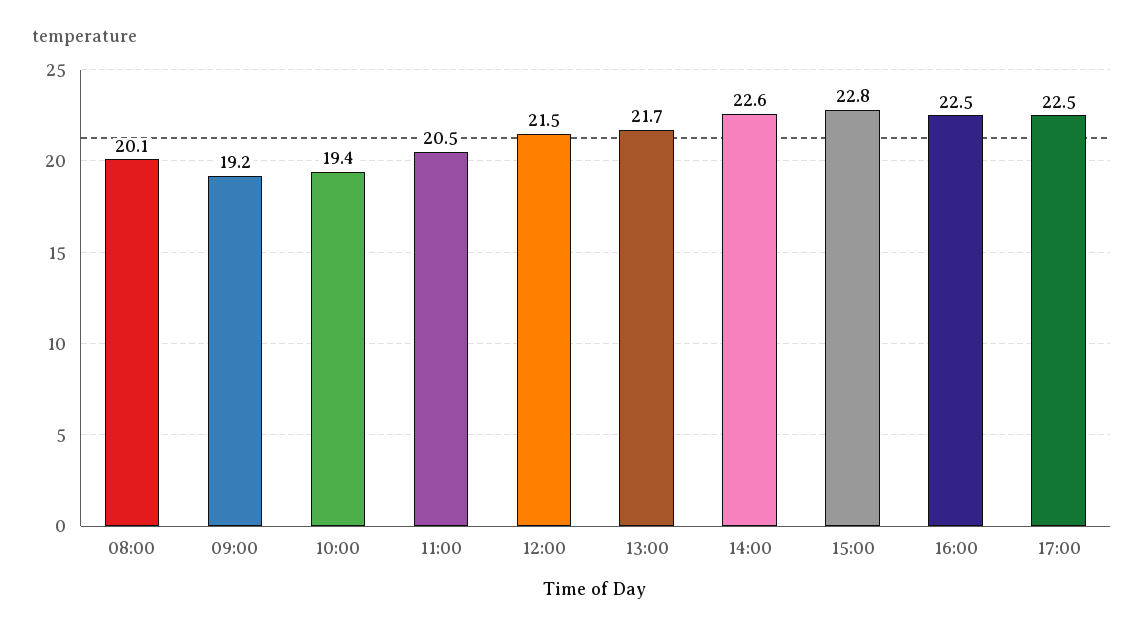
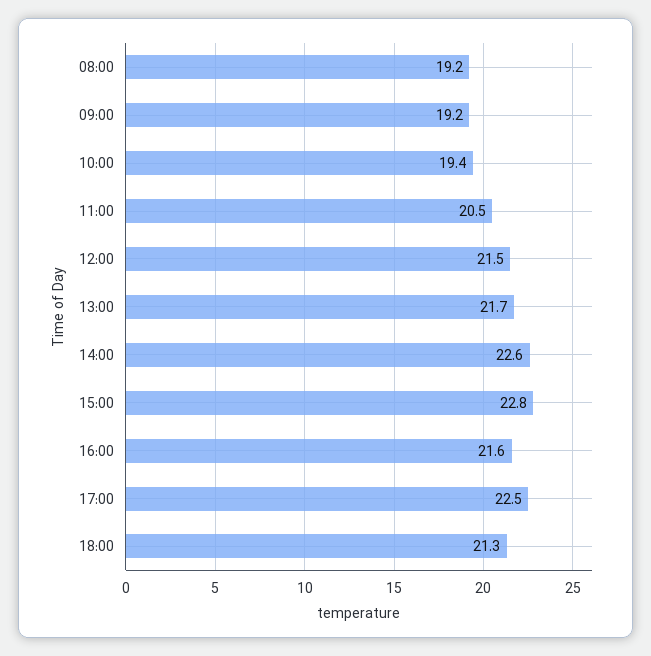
08:00: 20.1 -> 19.2
16:00: 22.5 -> 21.6
18:00: none -> 21.3

